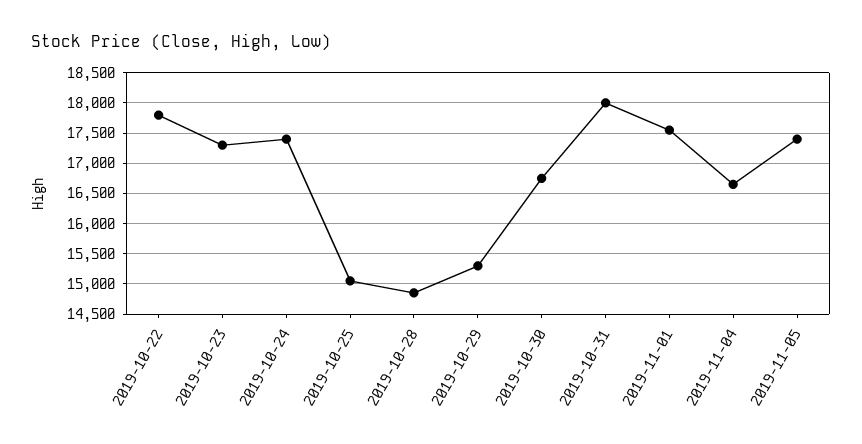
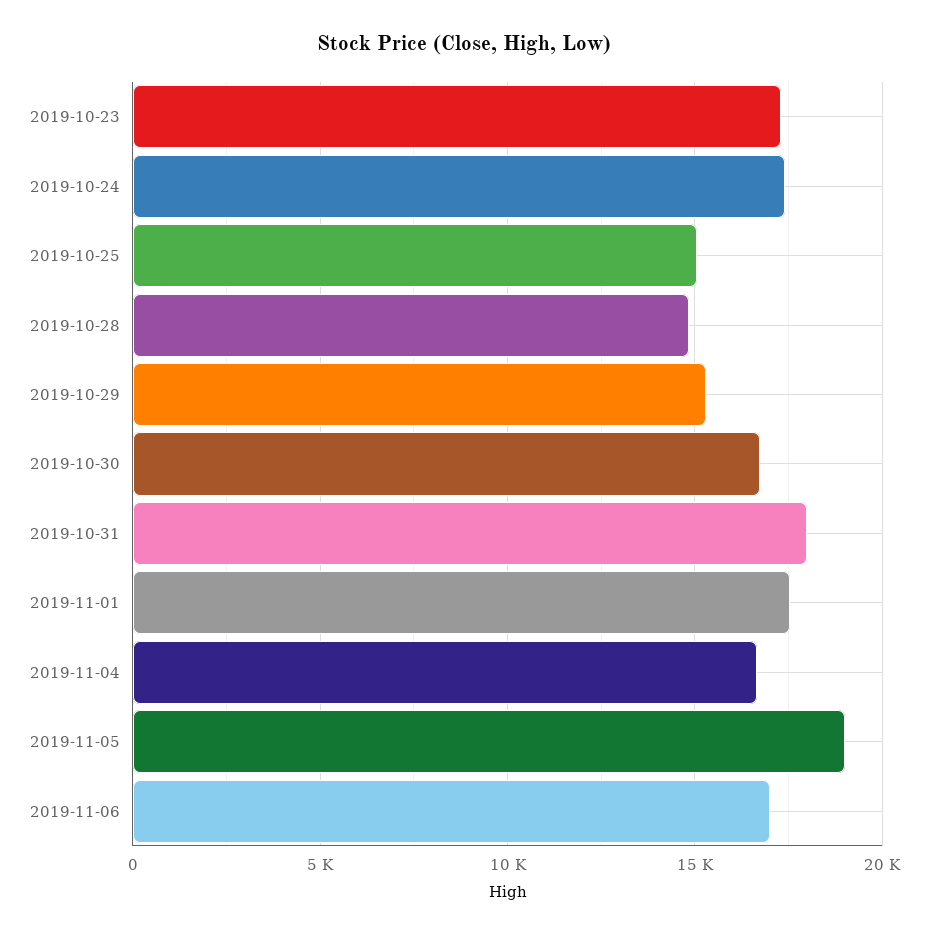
2019-10-22: 17800 -> none
2019-11-05: 17400 -> 19000
2019-11-06: none -> 17000

